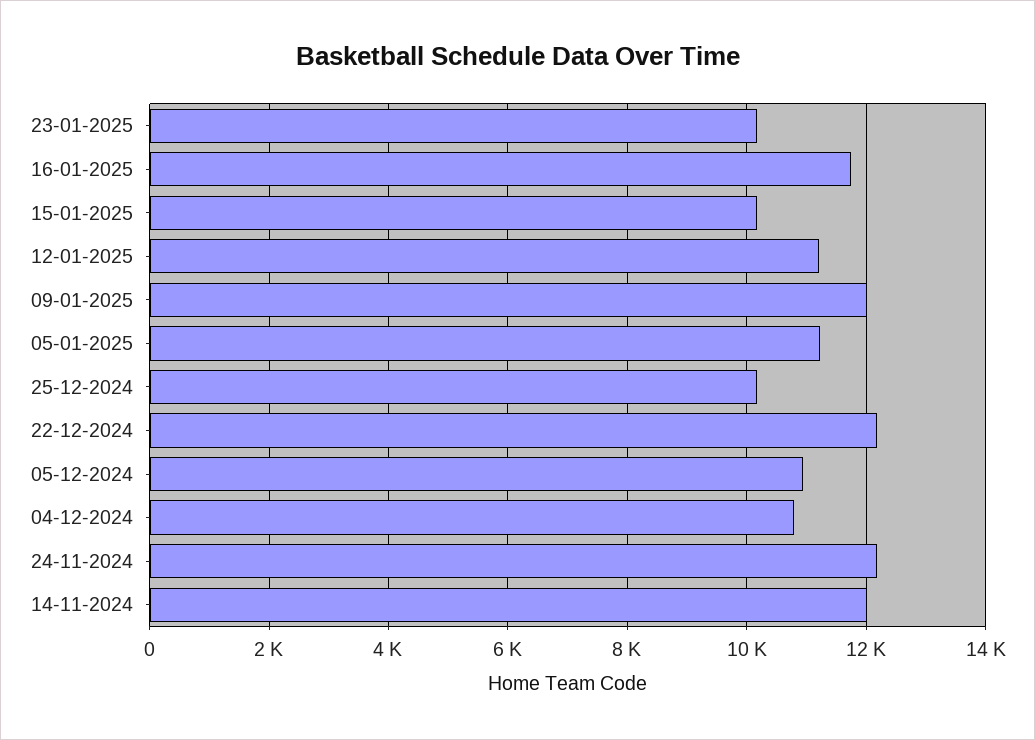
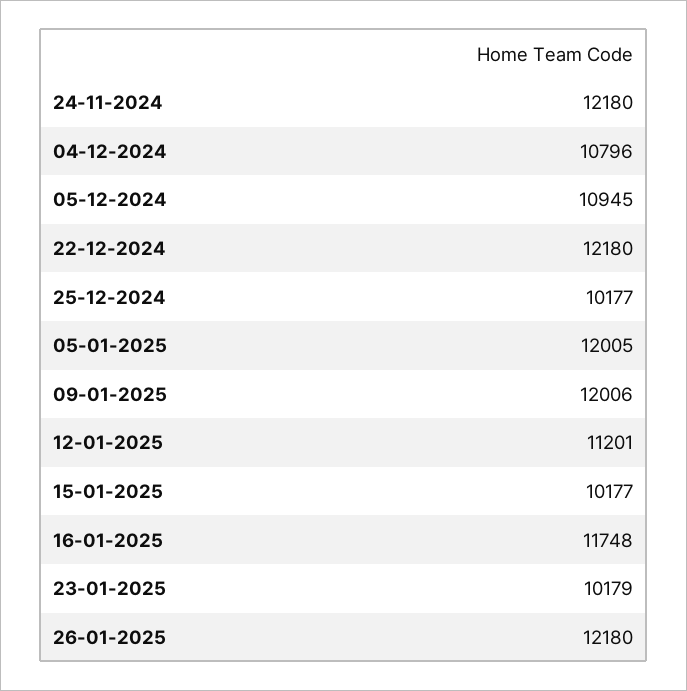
05-01-2025: 11200 -> 12005
14-11-2024: 12000 -> none
26-01-2025: none -> 12180

